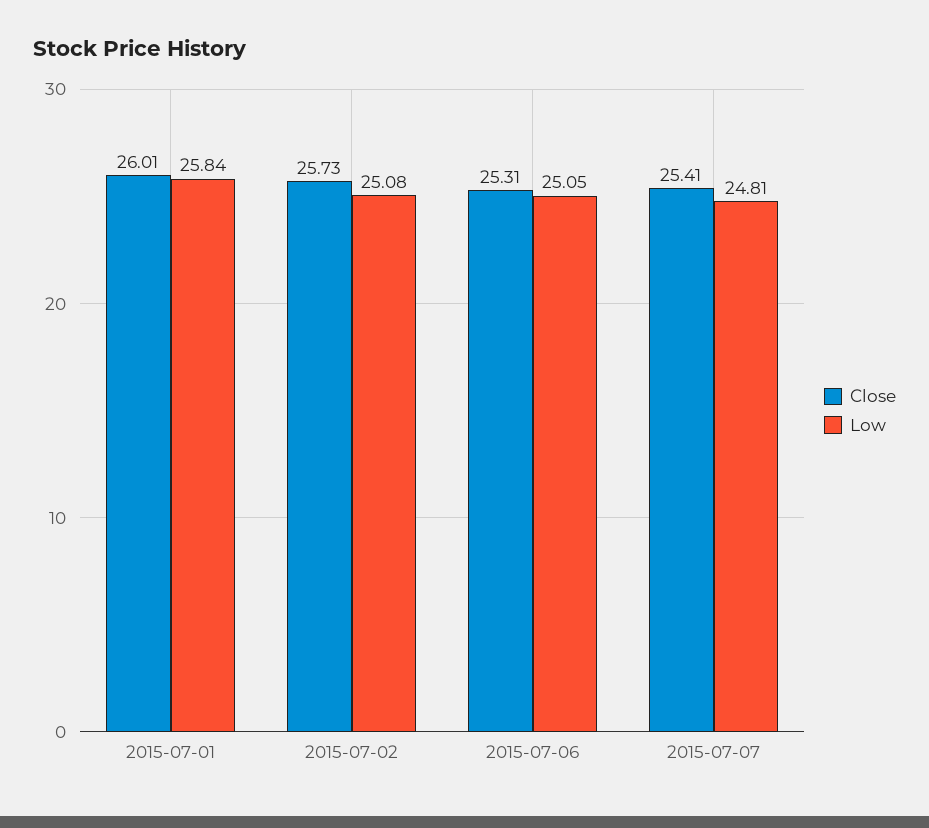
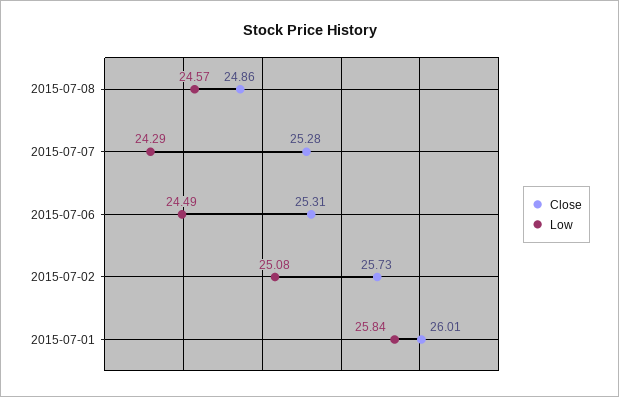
Low, 2015-07-06: 25.05 -> 24.49
Close, 2015-07-07: 25.41 -> 25.28
Low, 2015-07-07: 24.81 -> 24.29
Close, 2015-07-08: none -> 24.86
Low, 2015-07-08: none -> 24.57

